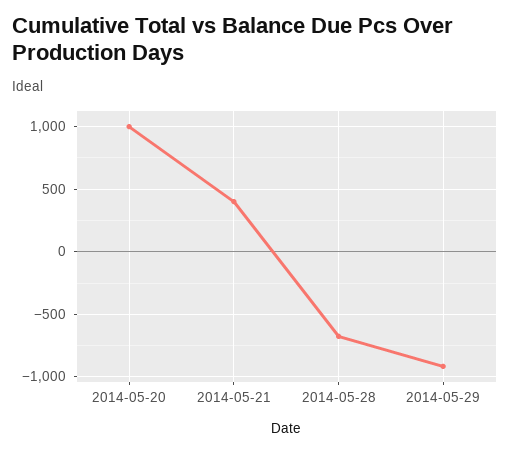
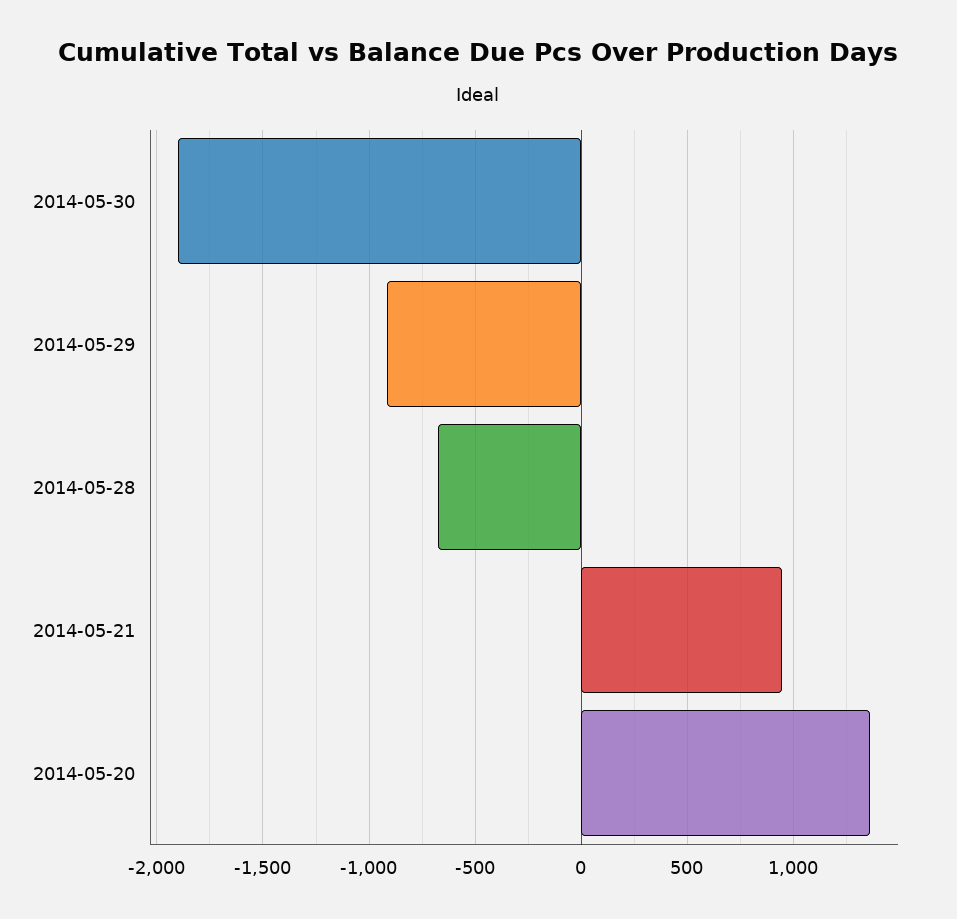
2014-05-20: 1000 -> 1350
2014-05-21: 400 -> 950
2014-05-30: none -> -1900

